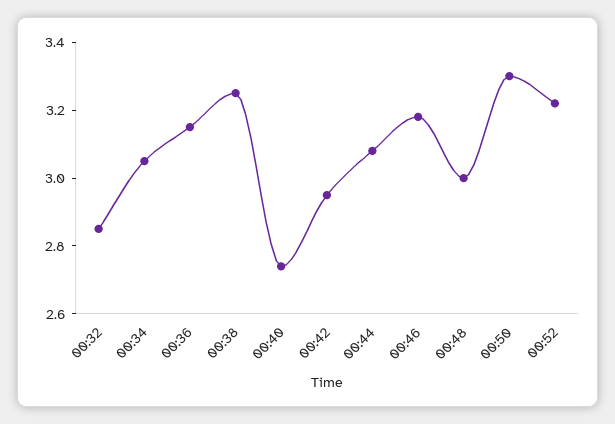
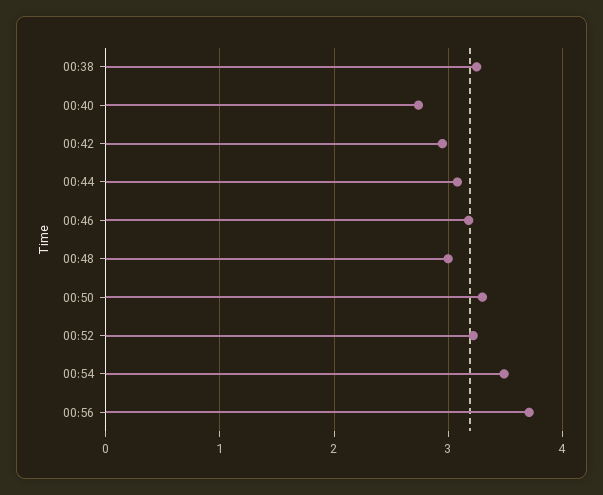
00:32: 2.85 -> none
00:34: 3.05 -> none
00:36: 3.15 -> none
00:54: none -> 3.5
00:56: none -> 3.7

